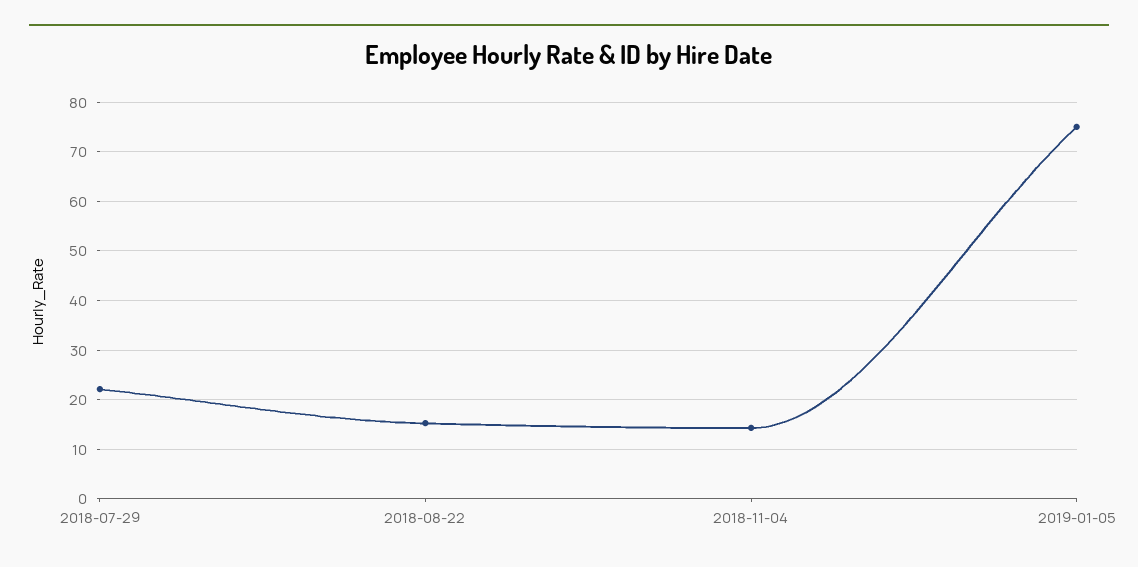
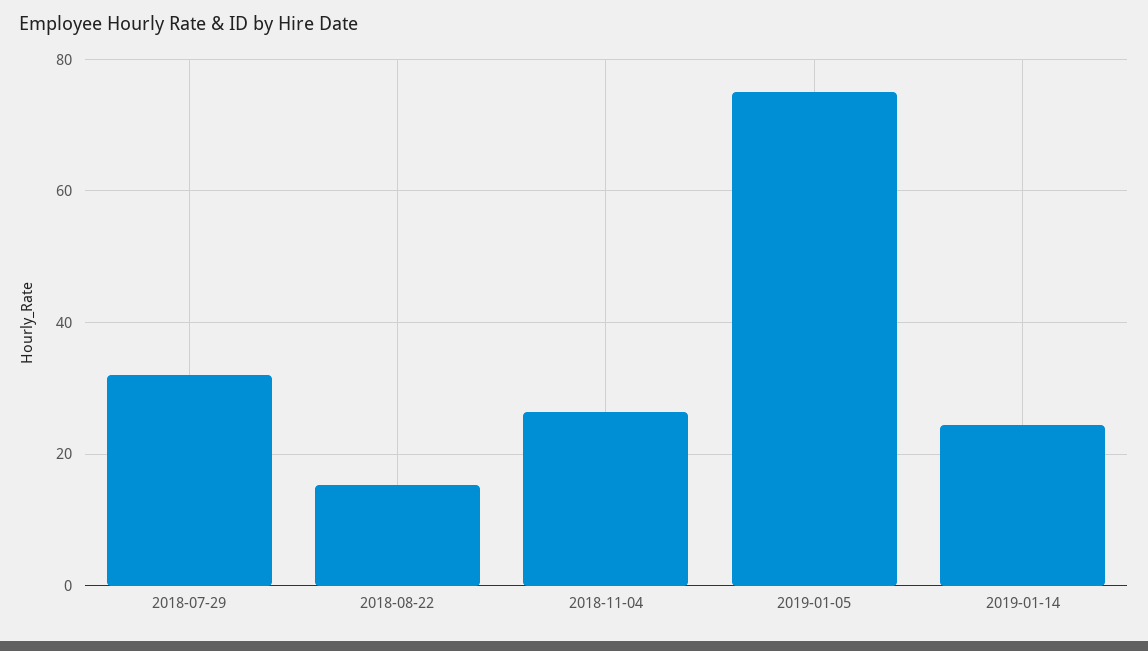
2018-07-29: 22 -> 32
2018-11-04: 14 -> 26
2019-01-14: none -> 24

